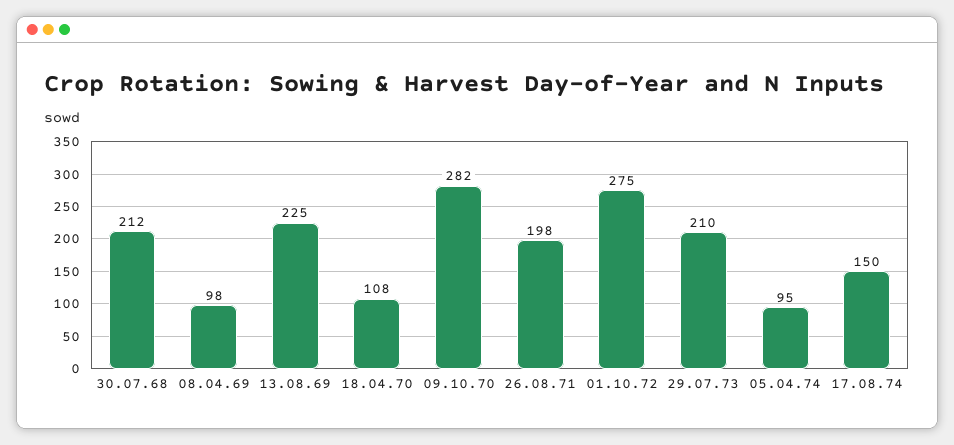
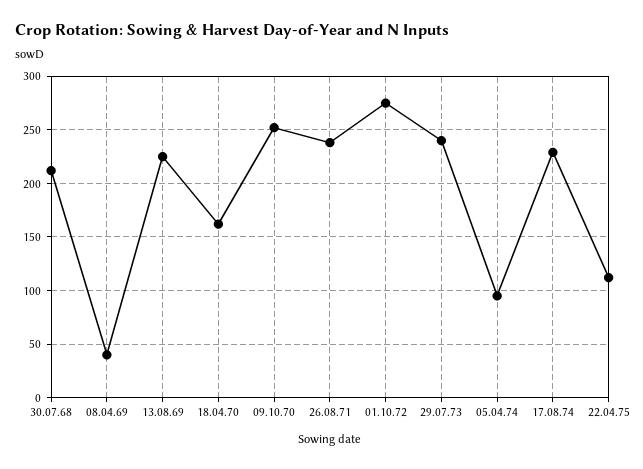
08.04.69: 98 -> 40
18.04.70: 108 -> 160
09.10.70: 282 -> 250
26.08.71: 198 -> 240
29.07.73: 210 -> 240
17.08.74: 150 -> 230
22.04.75: none -> 110

